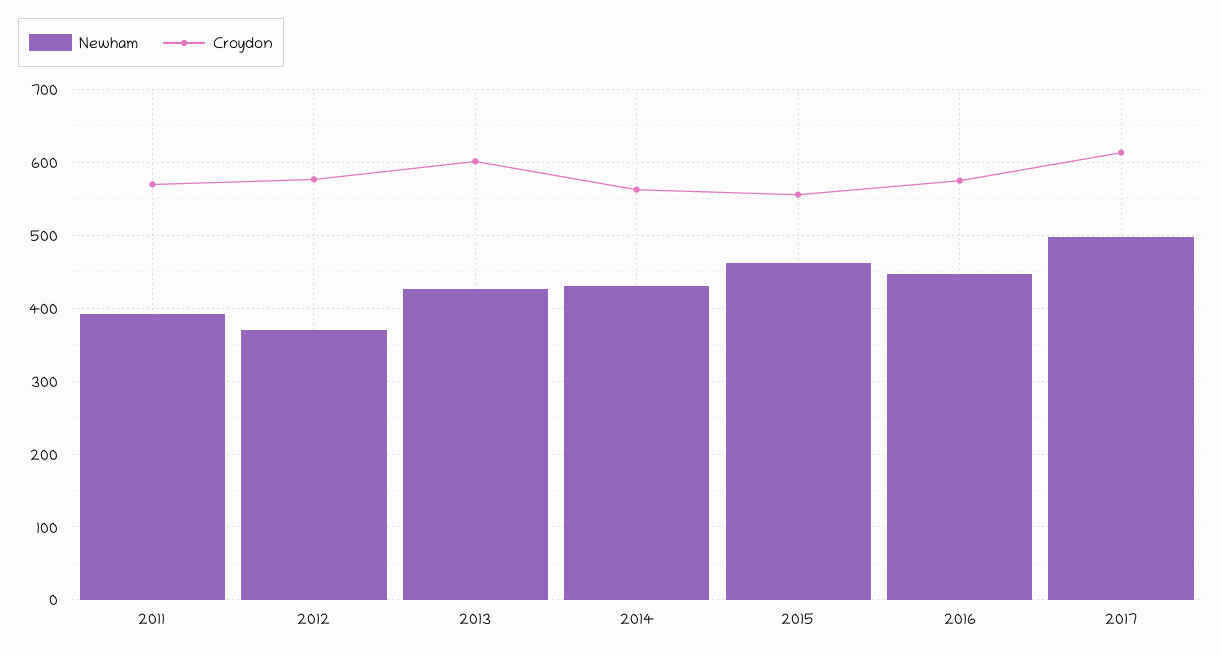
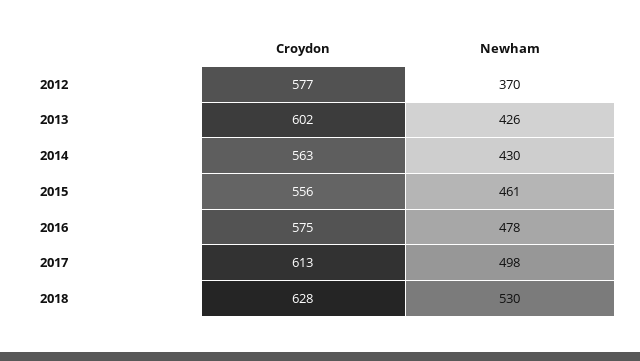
Newham, 2011: 390 -> none
Croydon, 2011: 570 -> none
Newham, 2016: 450 -> 478
Croydon, 2018: none -> 628
Newham, 2018: none -> 530

